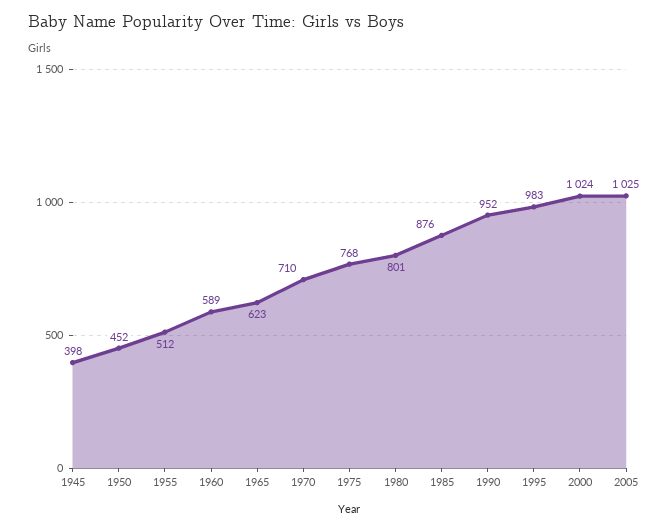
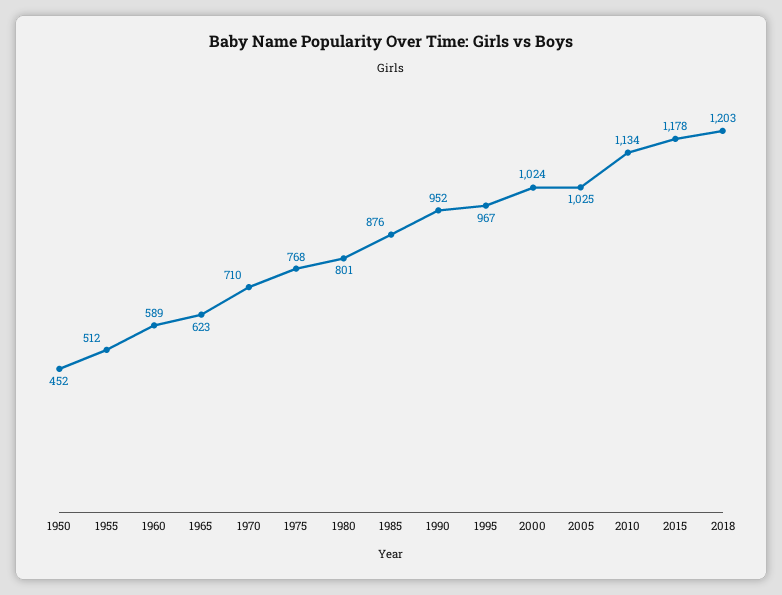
1945: 398 -> none
1995: 983 -> 967
2010: none -> 1134
2015: none -> 1178
2018: none -> 1203

